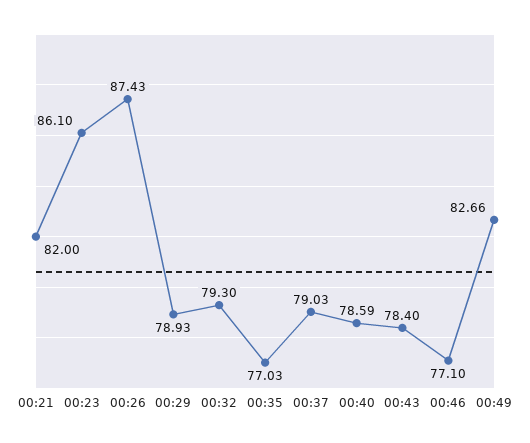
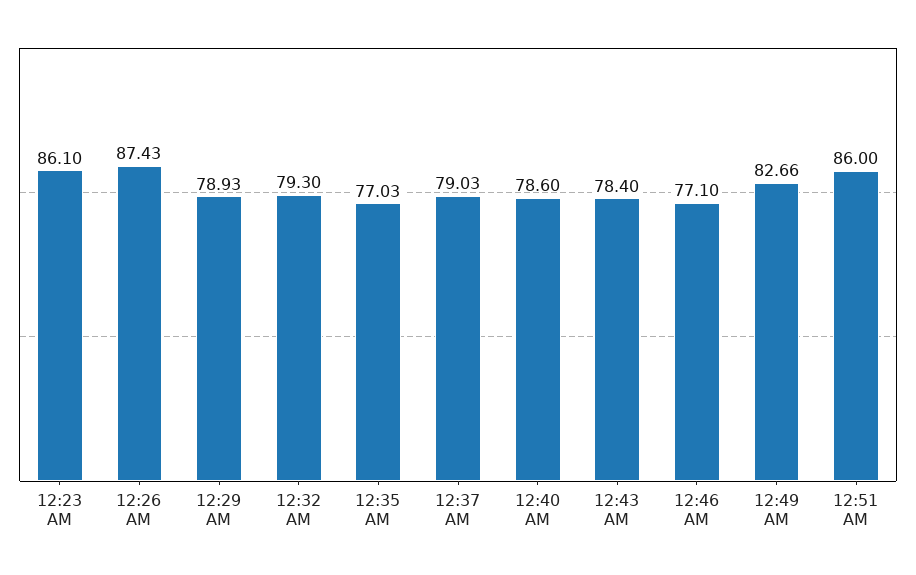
00:21: 82 -> none
00:40: 78.59 -> 78.6
12:51 AM: none -> 86

